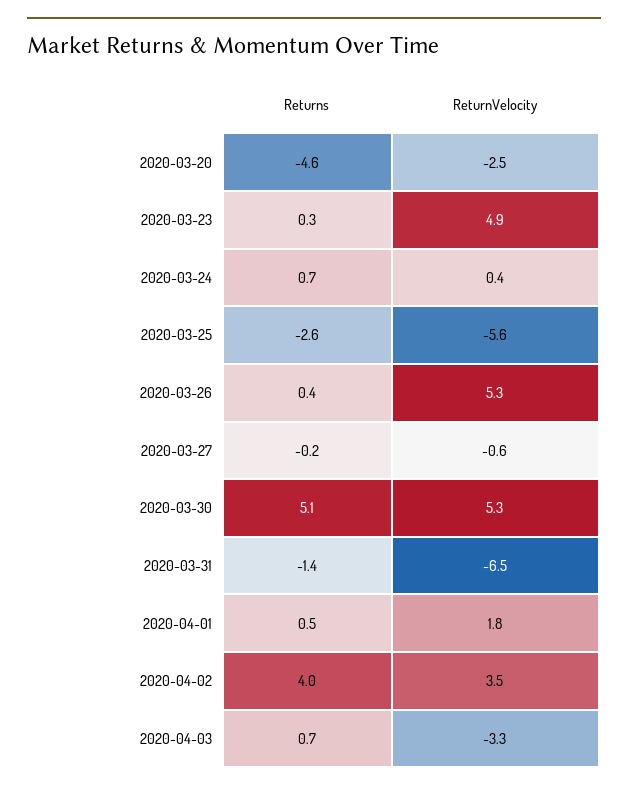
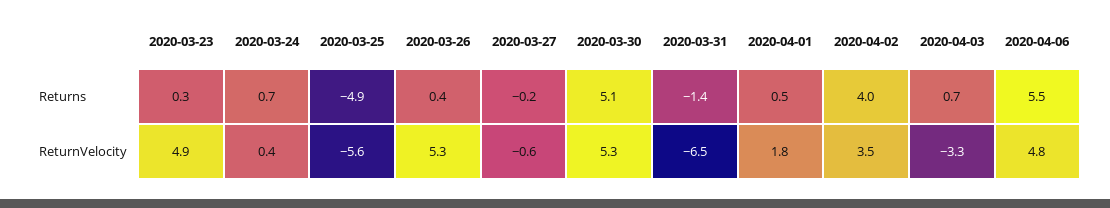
Returns, 2020-03-20: -4.6 -> none
ReturnVelocity, 2020-03-20: -2.5 -> none
Returns, 2020-03-25: -2.6 -> -4.9
Returns, 2020-04-06: none -> 5.5
ReturnVelocity, 2020-04-06: none -> 4.8

